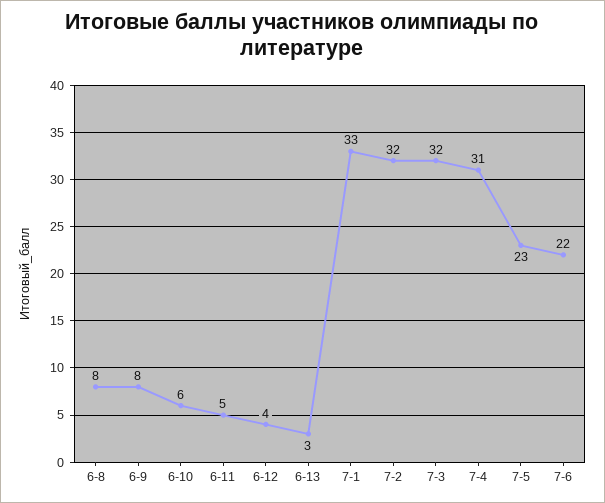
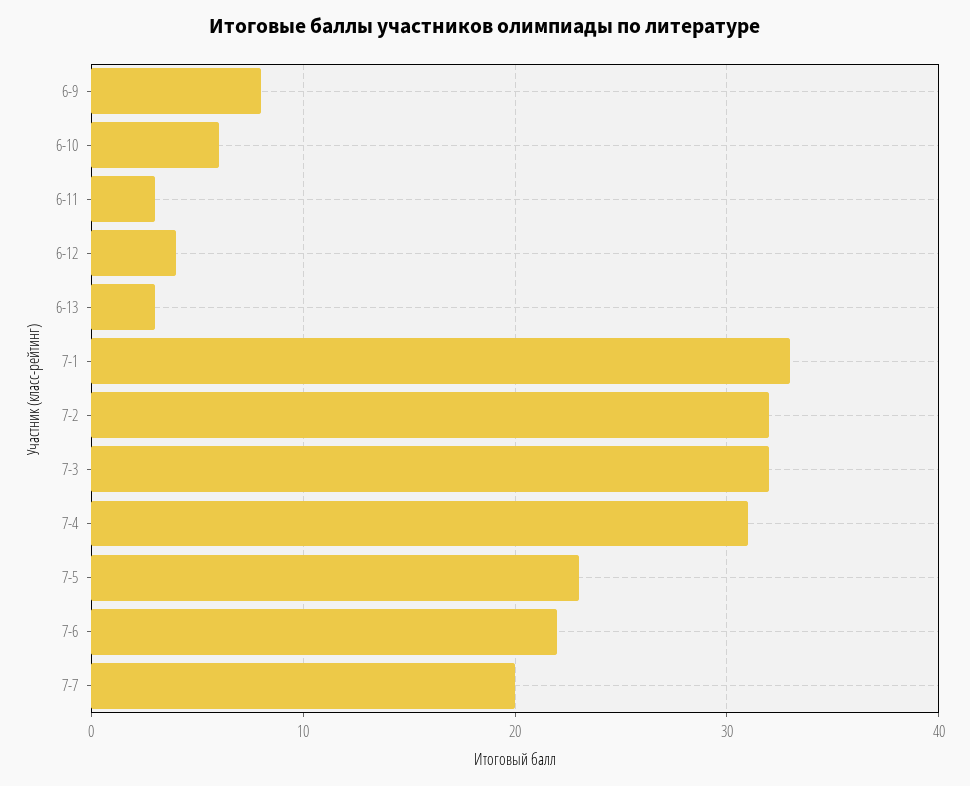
6-8: 8 -> none
6-11: 5 -> 3
7-7: none -> 20

